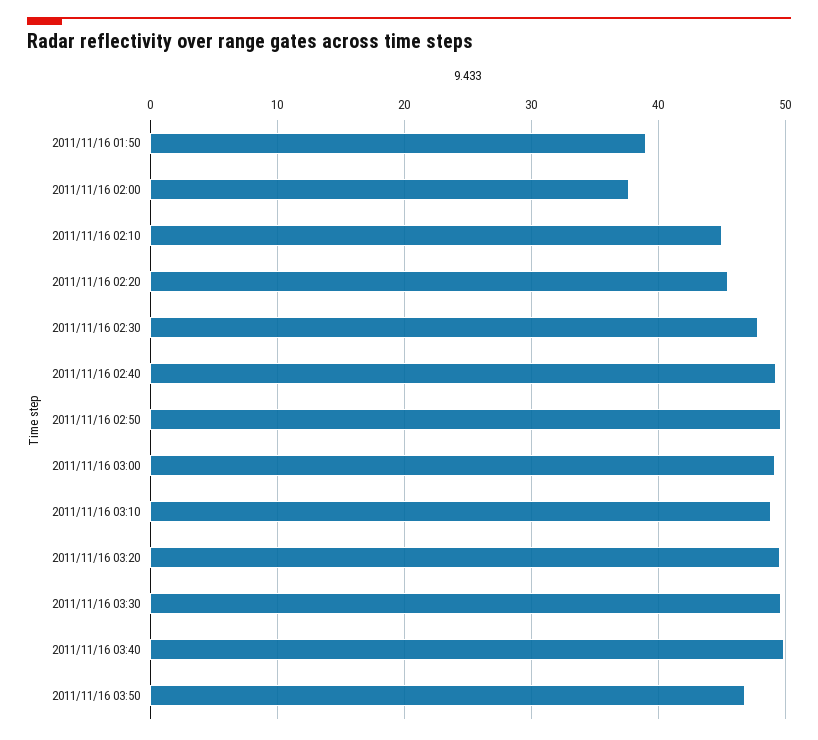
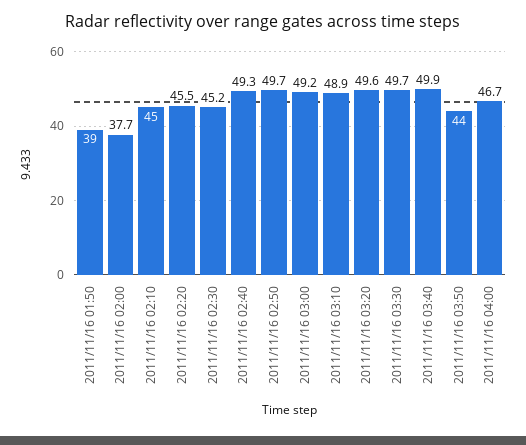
2011/11/16 02:30: 48 -> 45.2
2011/11/16 03:50: 47 -> 44
2011/11/16 04:00: none -> 46.7

